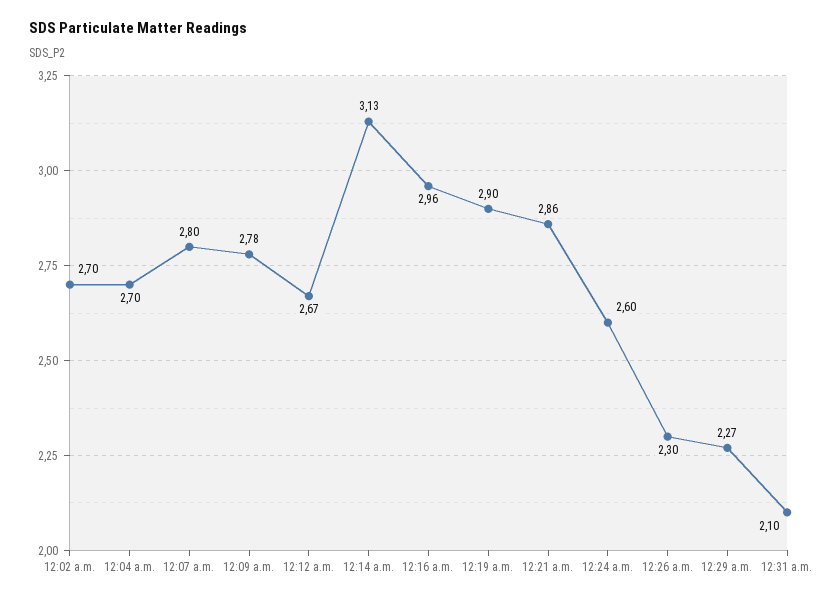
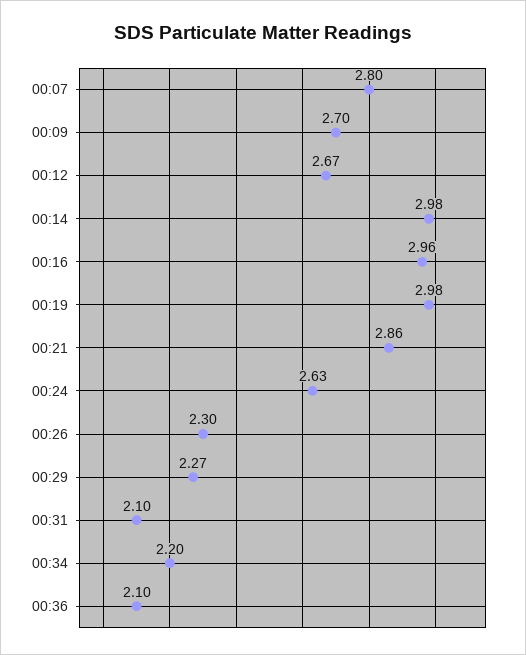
12:02 a.m.: 2.7 -> none
12:04 a.m.: 2.7 -> none
12:09 a.m.: 2.78 -> 2.7
12:14 a.m.: 3.13 -> 2.98
12:19 a.m.: 2.9 -> 2.98
12:24 a.m.: 2.6 -> 2.63
00:34: none -> 2.2
00:36: none -> 2.1

